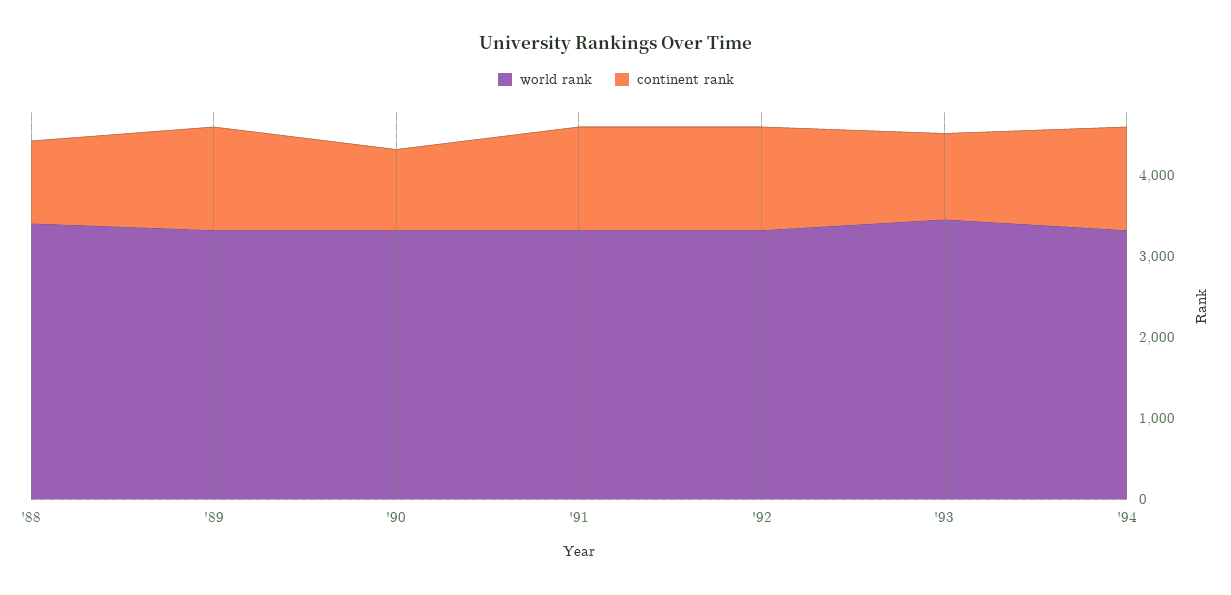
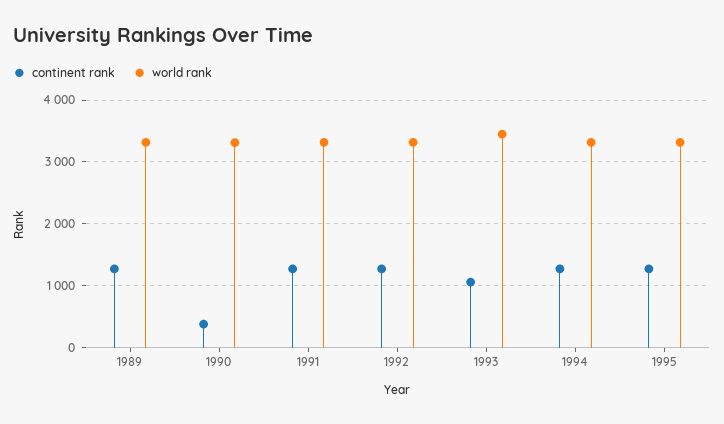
world rank, '88: 3400 -> none
continent rank, '88: 1000 -> none
continent rank, '90: 1000 -> 400
continent rank, 1995: none -> 1300
world rank, 1995: none -> 3300

